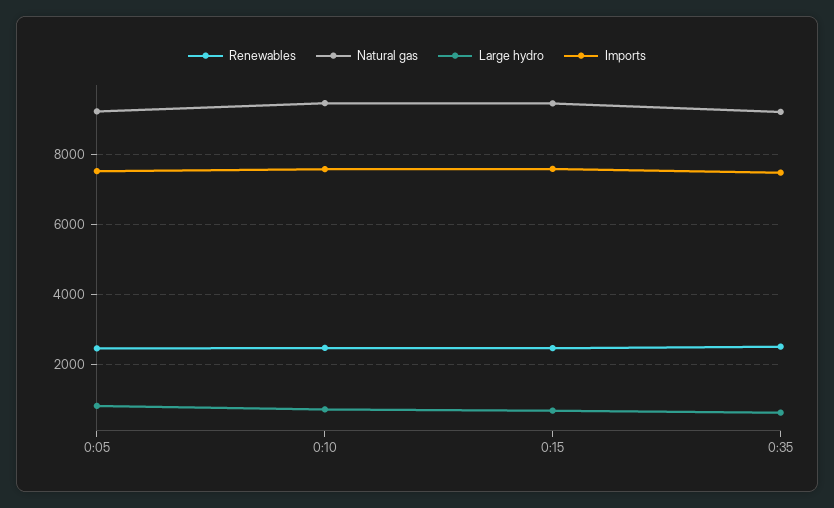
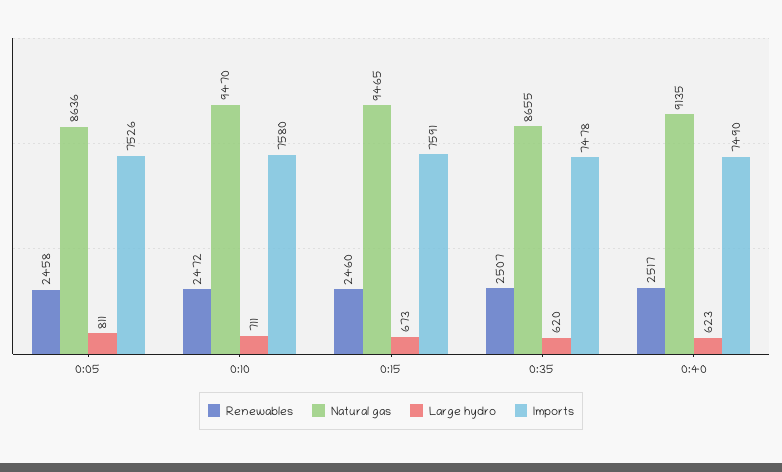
Natural gas, 0:05: 9200 -> 8636
Natural gas, 0:35: 9200 -> 8655
Renewables, 0:40: none -> 2517
Natural gas, 0:40: none -> 9135
Large hydro, 0:40: none -> 623
Imports, 0:40: none -> 7490

